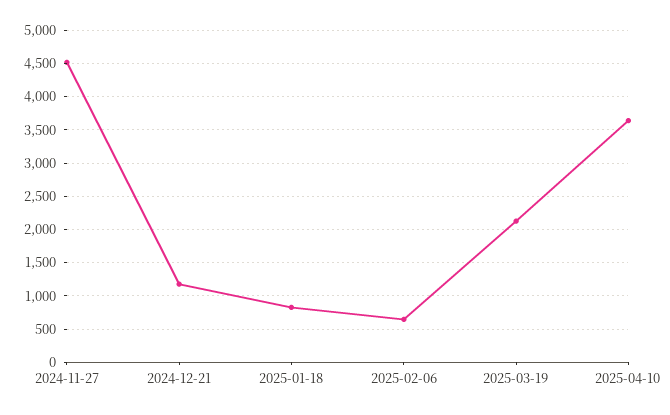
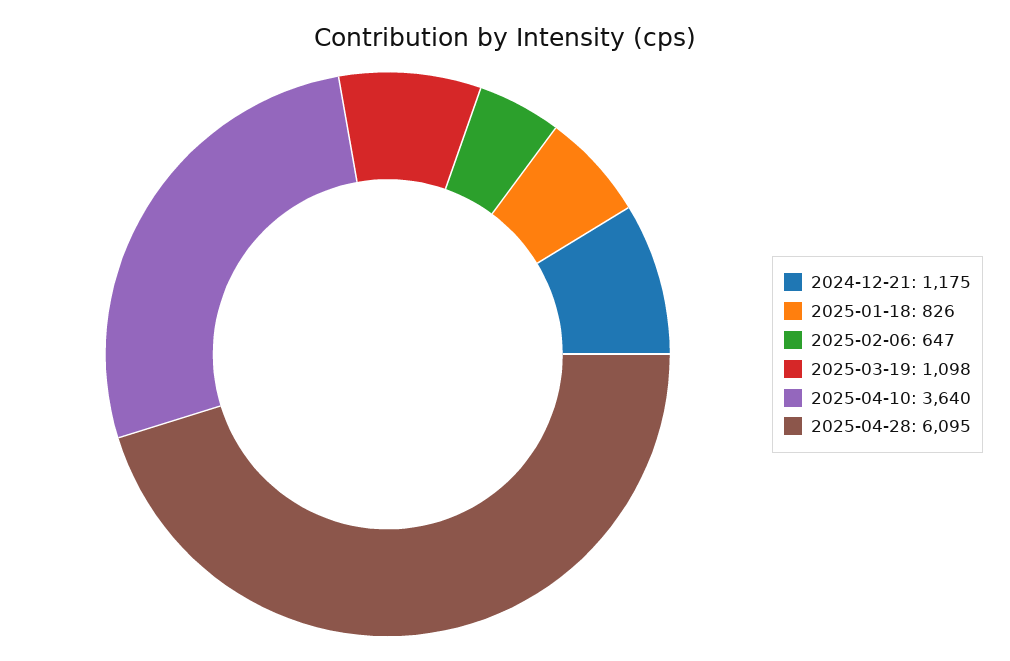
2024-11-27: 4500 -> none
2025-03-19: 2100 -> 1098
2025-04-28: none -> 6095

